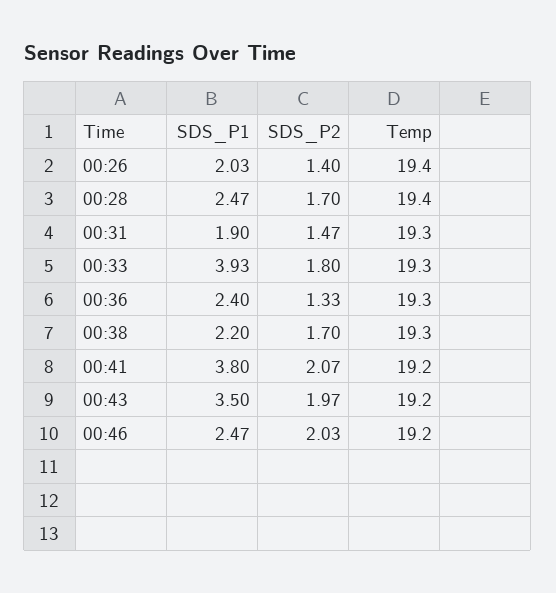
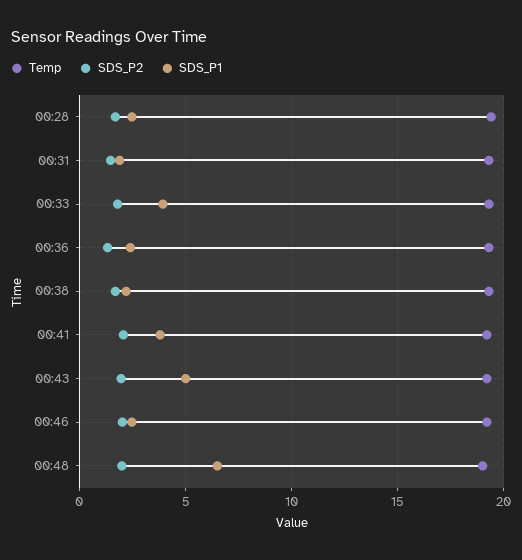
SDS_P1, 00:26: 2.03 -> none
SDS_P2, 00:26: 1.4 -> none
Temp, 00:26: 19.4 -> none
SDS_P1, 00:43: 3.5 -> 5
Temp, 00:48: none -> 19
SDS_P2, 00:48: none -> 2
SDS_P1, 00:48: none -> 6.5

